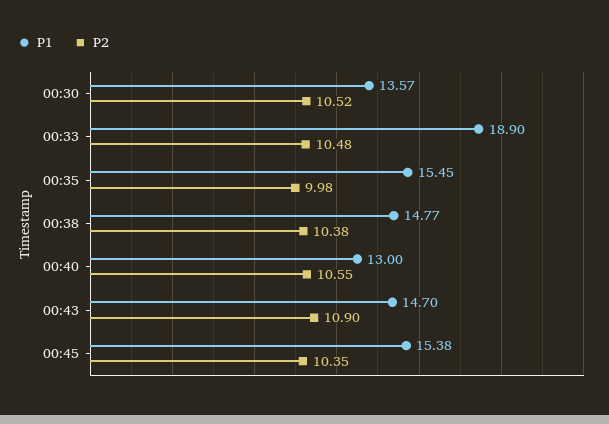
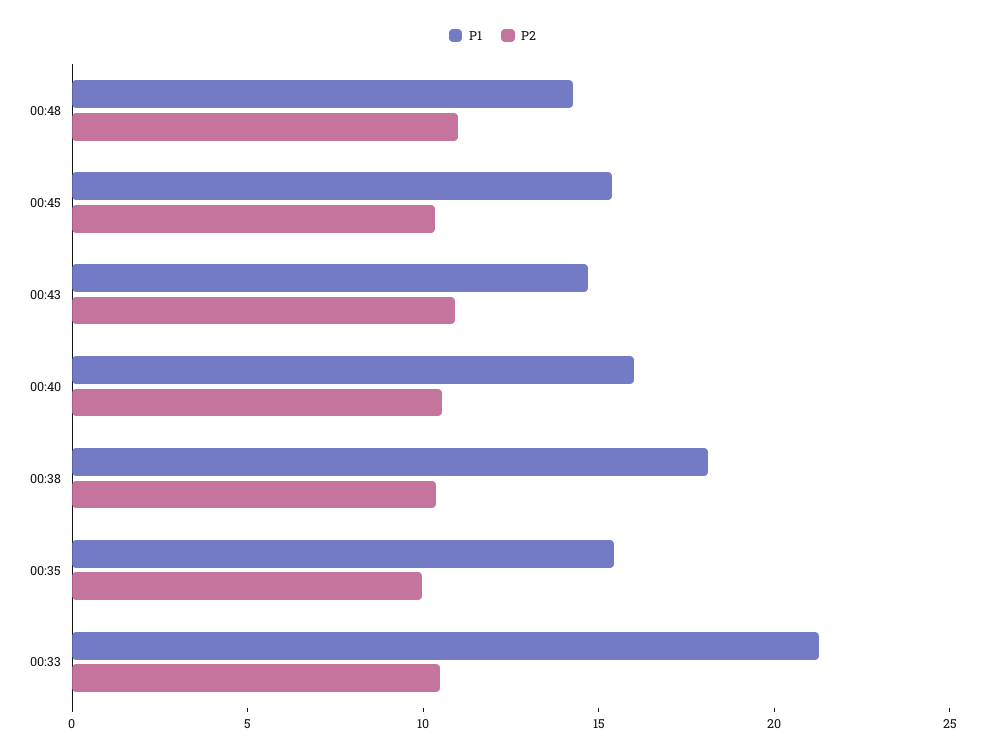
P1, 00:30: 13.57 -> none
P2, 00:30: 10.52 -> none
P1, 00:33: 18.9 -> 21
P1, 00:38: 14.77 -> 18
P1, 00:40: 13 -> 16
P1, 00:48: none -> 14
P2, 00:48: none -> 11

